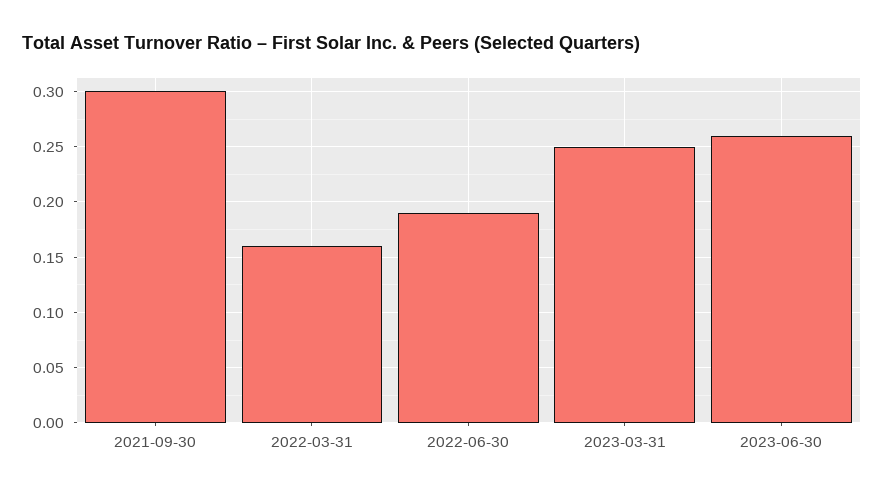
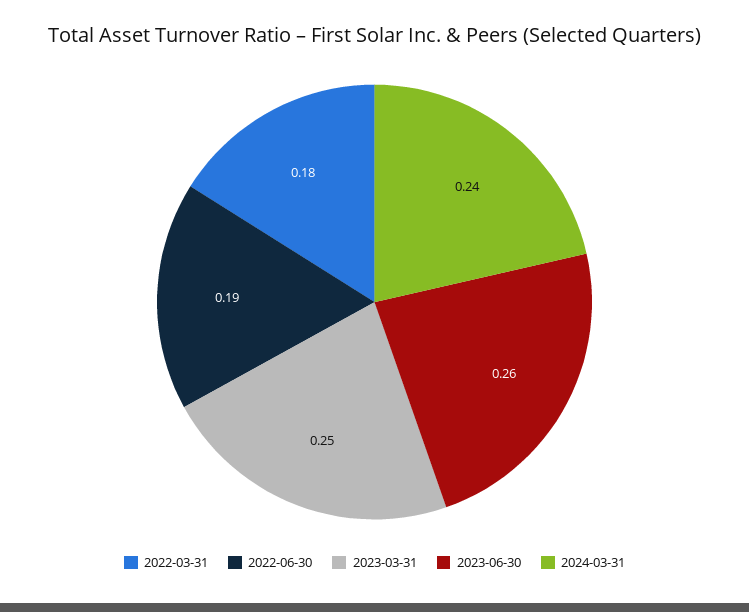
2021-09-30: 0.3 -> none
2022-03-31: 0.16 -> 0.18
2024-03-31: none -> 0.24

